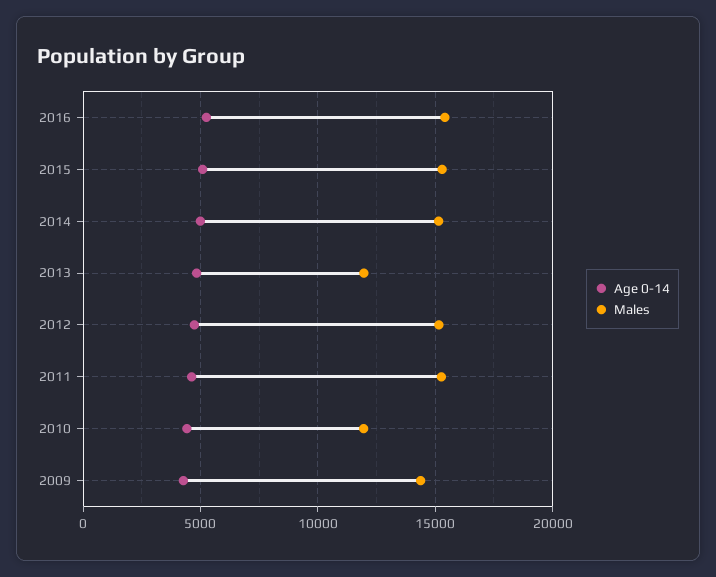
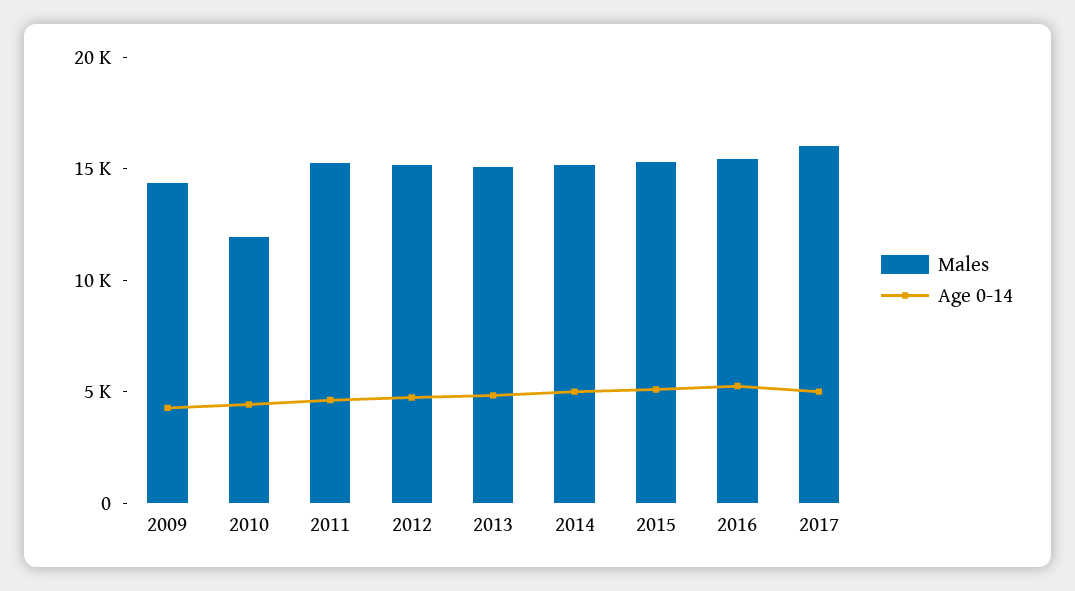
Males, 2013: 12000 -> 15000
Males, 2017: none -> 16000
Age 0-14, 2017: none -> 5000

